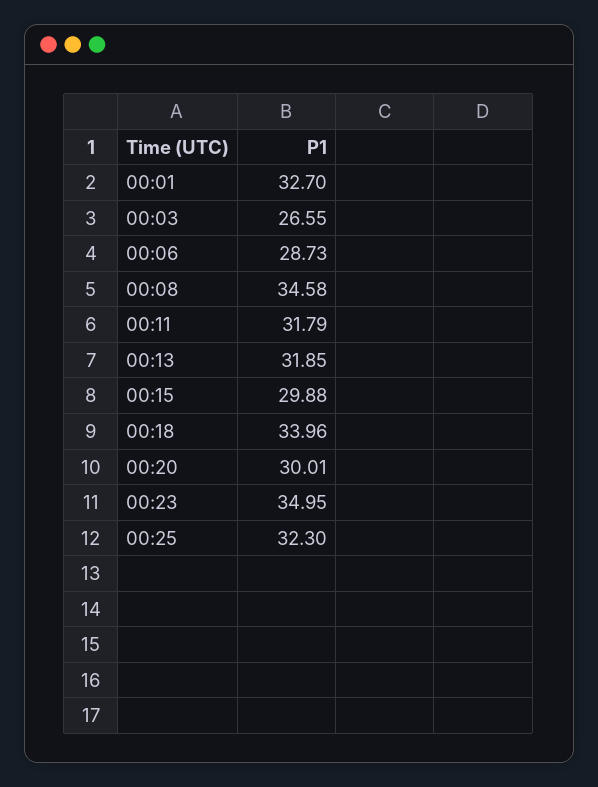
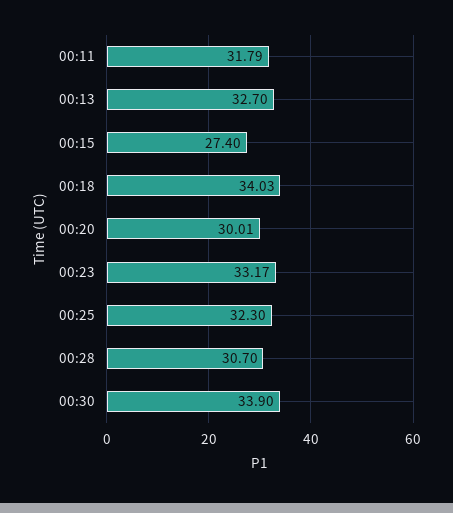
00:01: 32.7 -> none
00:03: 26.55 -> none
00:06: 28.73 -> none
00:08: 34.58 -> none
00:13: 31.85 -> 32.7
00:15: 29.88 -> 27.4
00:18: 33.96 -> 34.03
00:23: 34.95 -> 33.17
00:28: none -> 30.7
00:30: none -> 33.9

